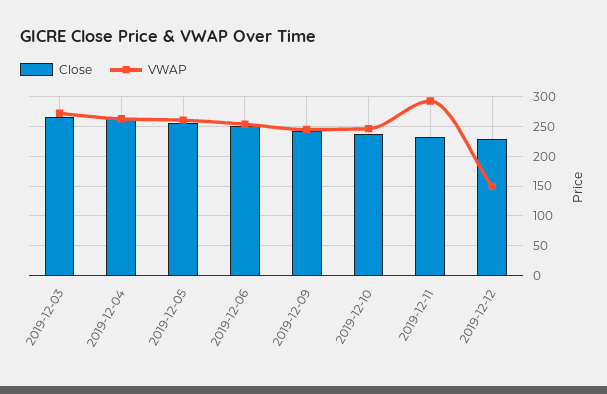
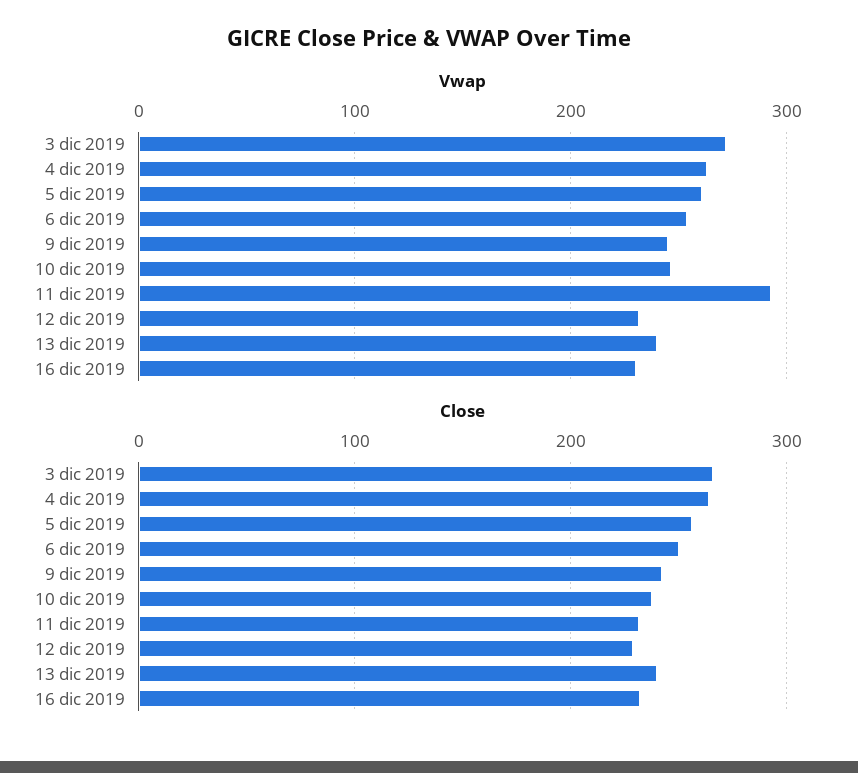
VWAP, 2019-12-12: 150 -> 230
VWAP, 13 dic 2019: none -> 240
VWAP, 16 dic 2019: none -> 230
Close, 13 dic 2019: none -> 240
Close, 16 dic 2019: none -> 230

